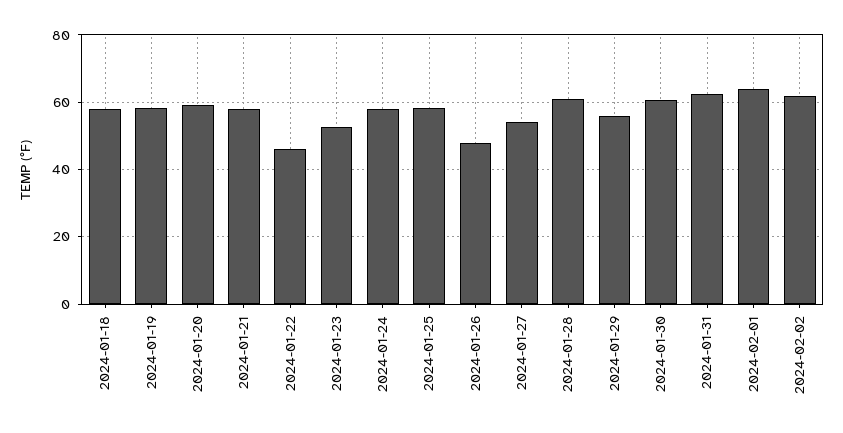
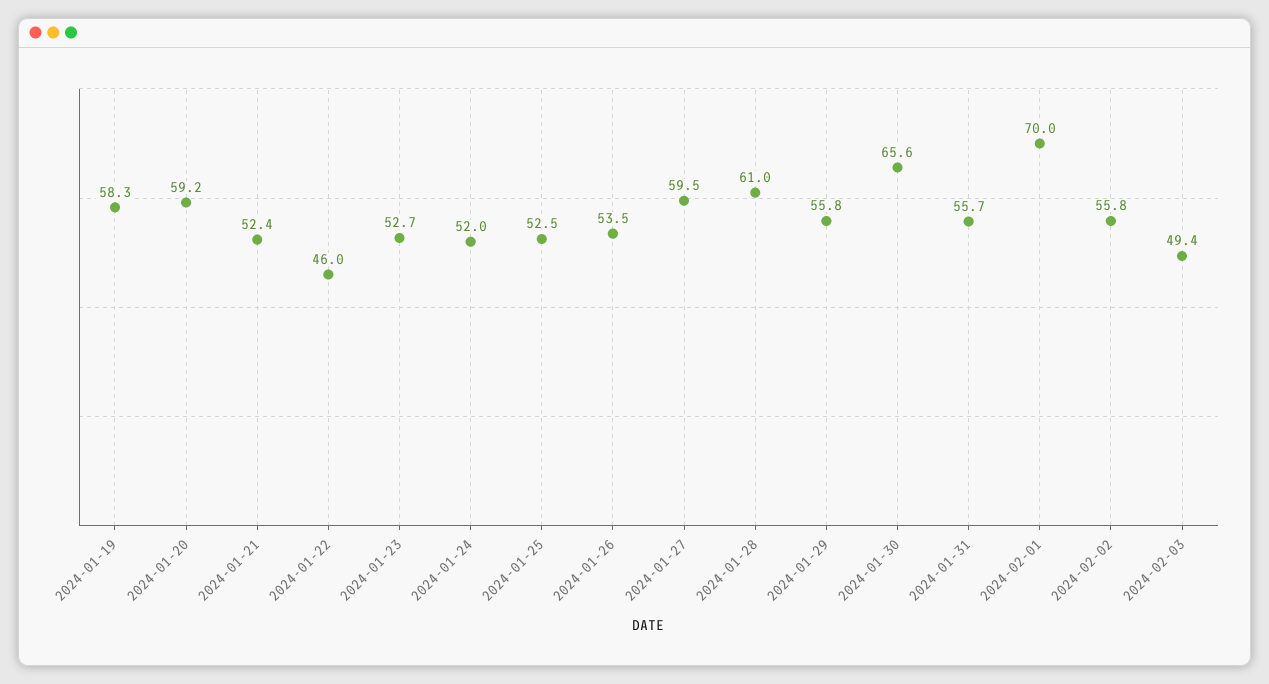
2024-01-18: 58 -> none
2024-01-21: 58 -> 52.4
2024-01-24: 58 -> 52
2024-01-25: 58 -> 52.5
2024-01-26: 48 -> 53.5
2024-01-27: 54 -> 59.5
2024-01-30: 60 -> 65.6
2024-01-31: 62 -> 55.7
2024-02-01: 64 -> 70
2024-02-02: 62 -> 55.8
2024-02-03: none -> 49.4

